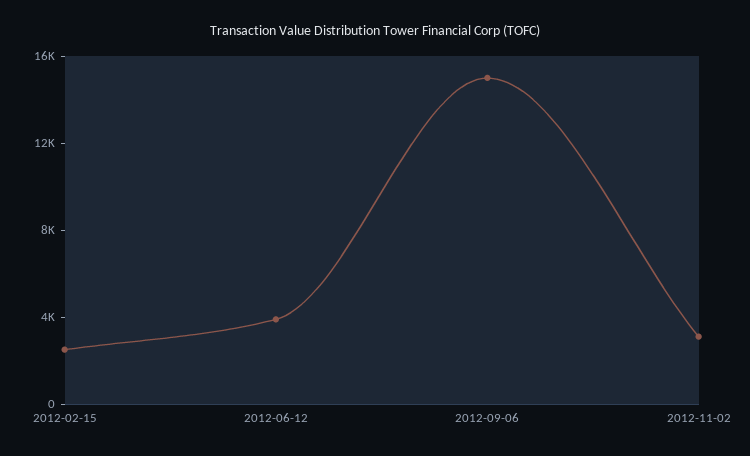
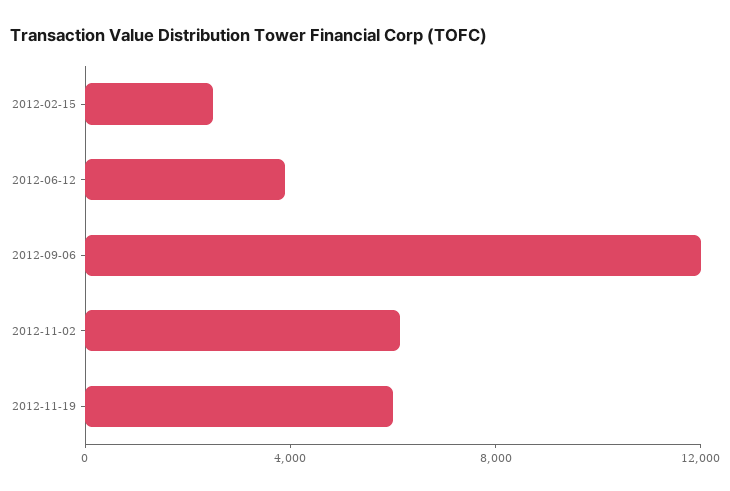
2012-09-06: 15000 -> 12000
2012-11-02: 3000 -> 6000
2012-11-19: none -> 6000

